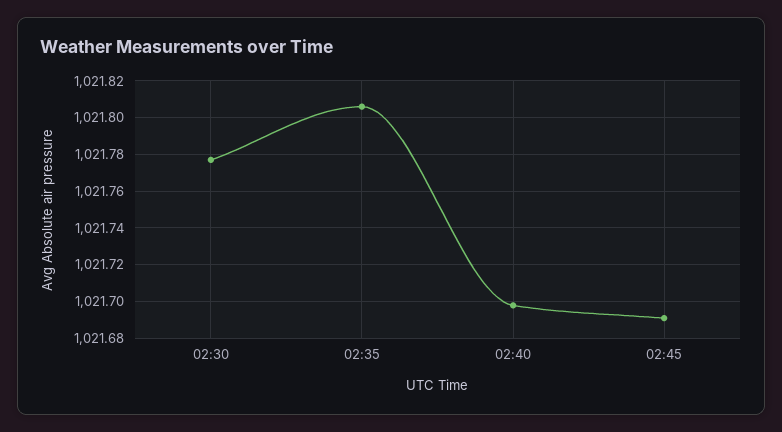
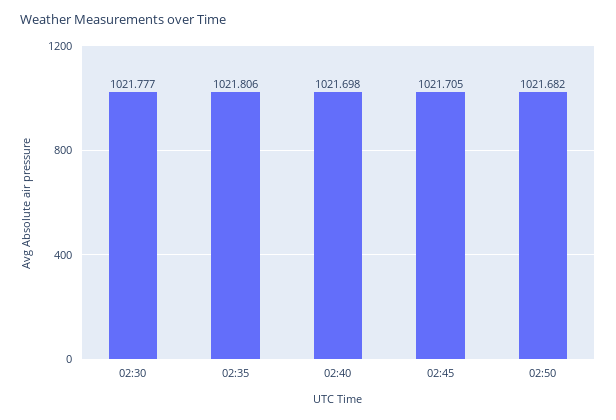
02:45: 1021.69 -> 1021.705
02:50: none -> 1021.682

